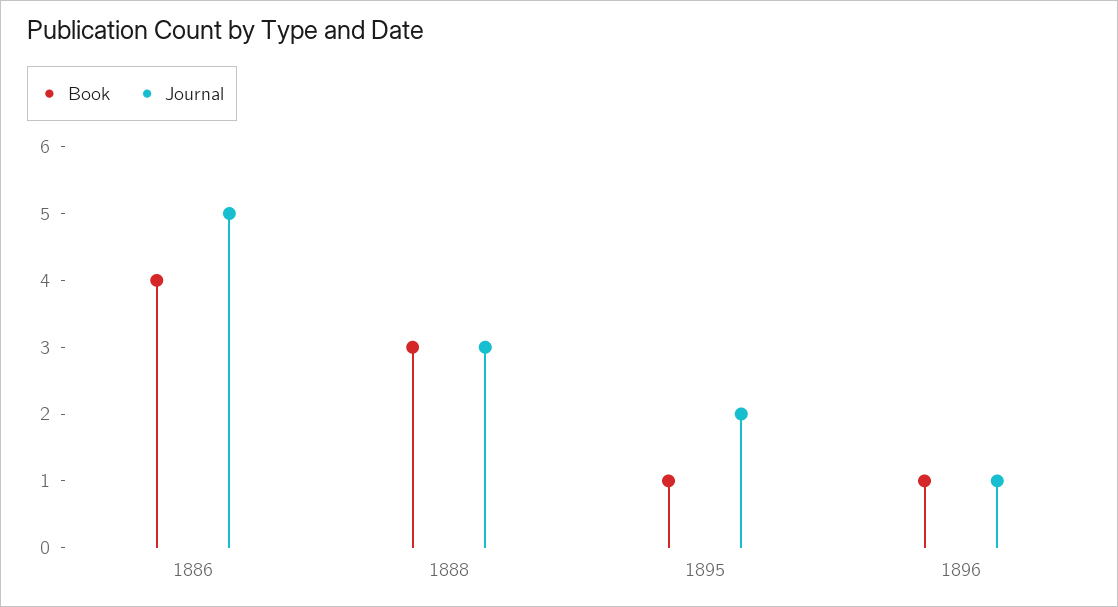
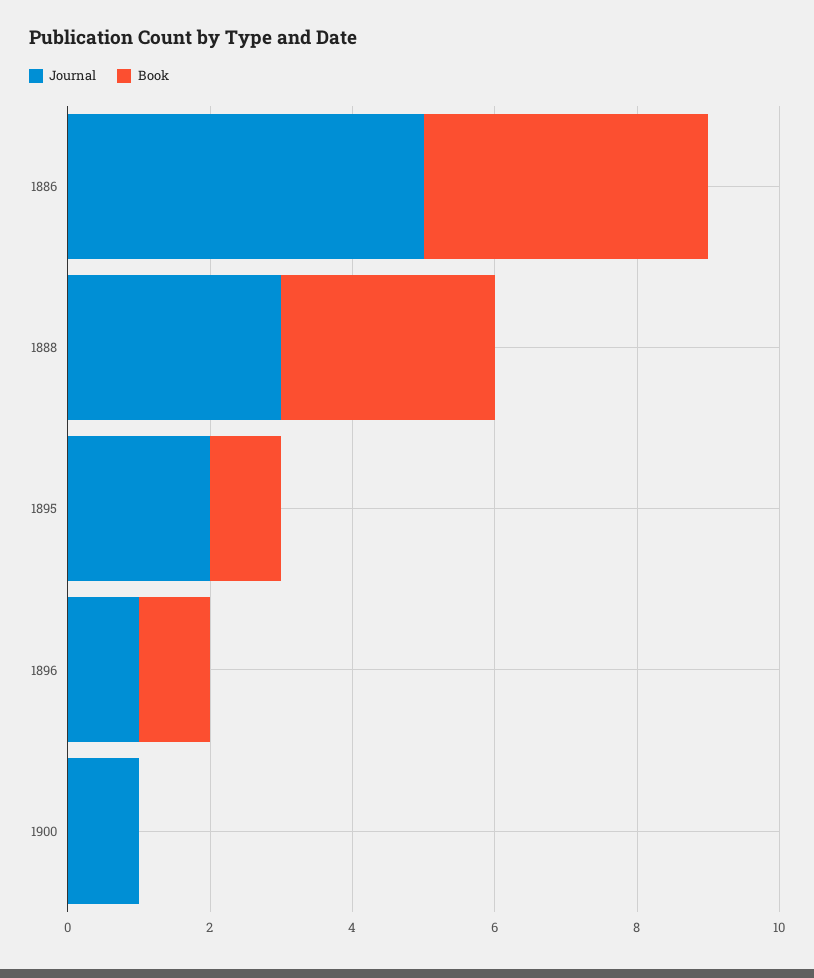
Journal, 1900: none -> 1
Book, 1900: none -> 0

